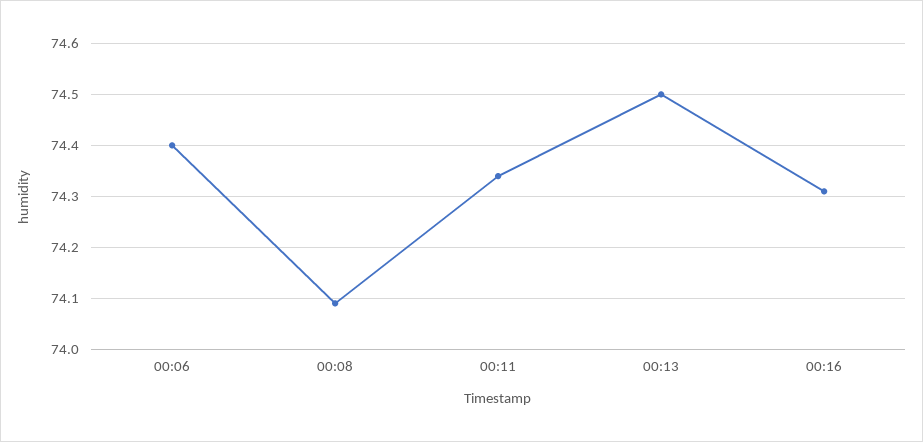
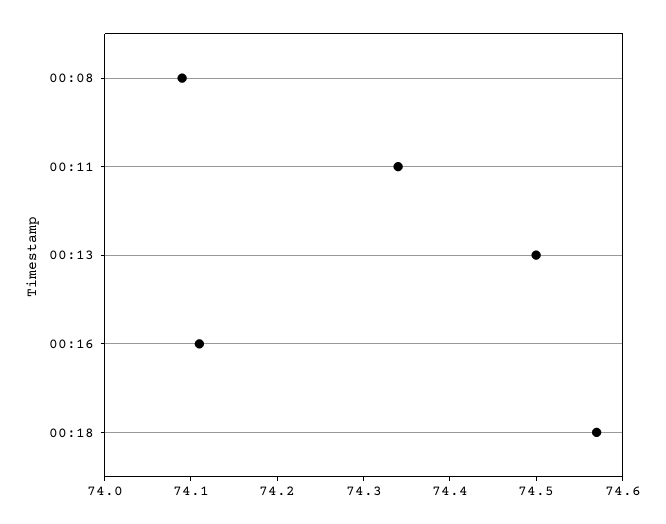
00:06: 74.4 -> none
00:16: 74.3 -> 74.11
00:18: none -> 74.57

